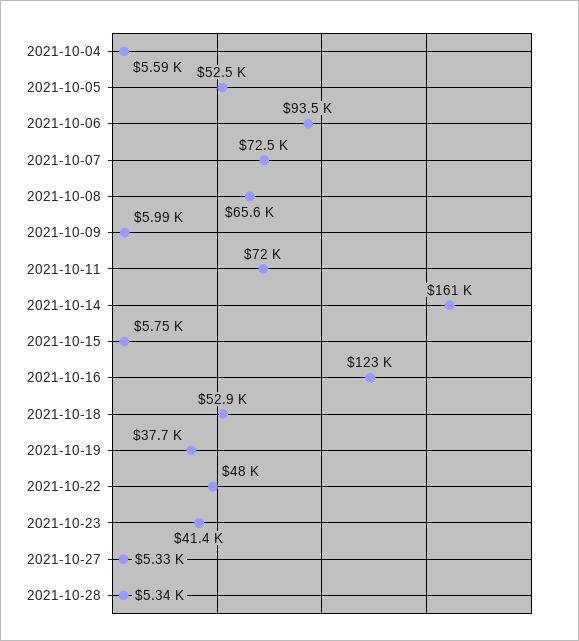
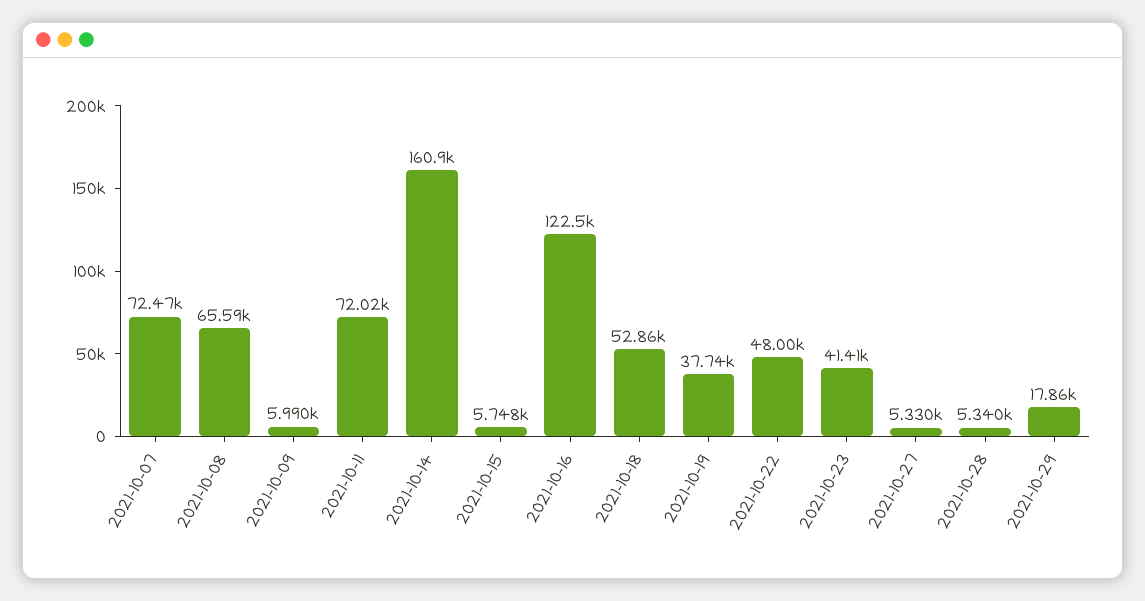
2021-10-04: 5590 -> none
2021-10-05: 52500 -> none
2021-10-06: 93500 -> none
2021-10-29: none -> 17860

